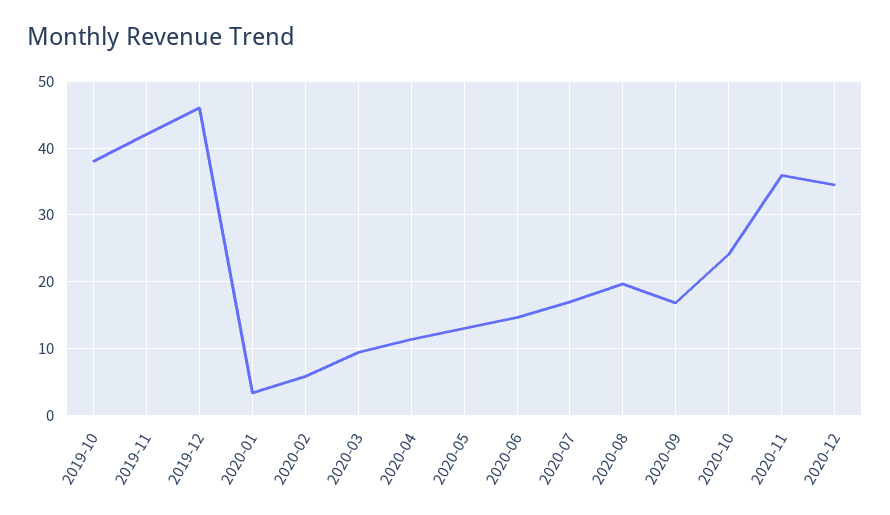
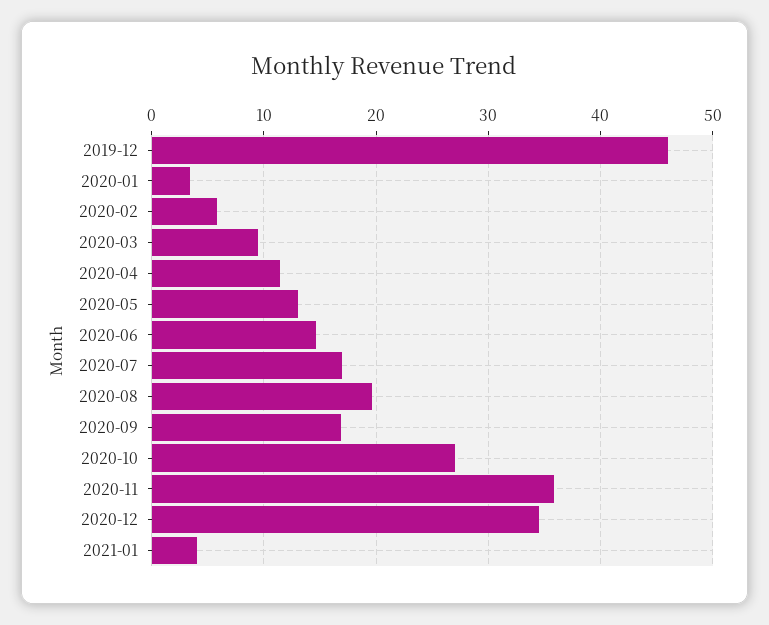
2019-10: 38 -> none
2019-11: 42 -> none
2020-10: 24 -> 27
2021-01: none -> 4

